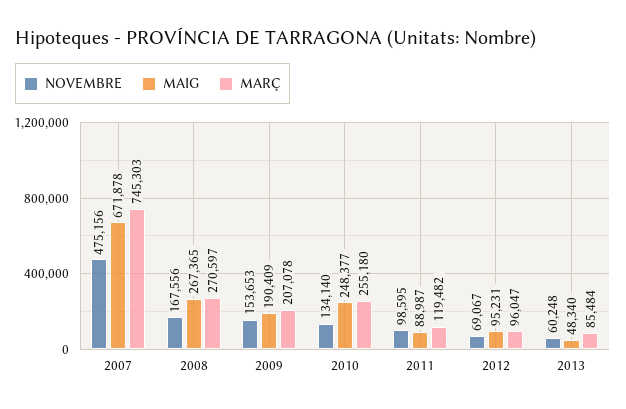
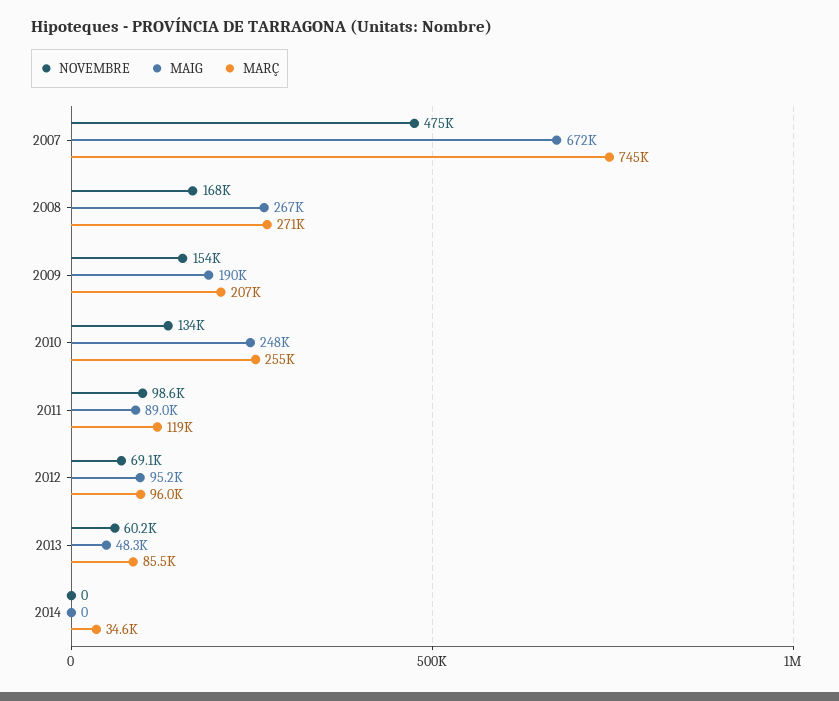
NOVEMBRE, 2014: none -> 0
MAIG, 2014: none -> 0
MARÇ, 2014: none -> 34600

